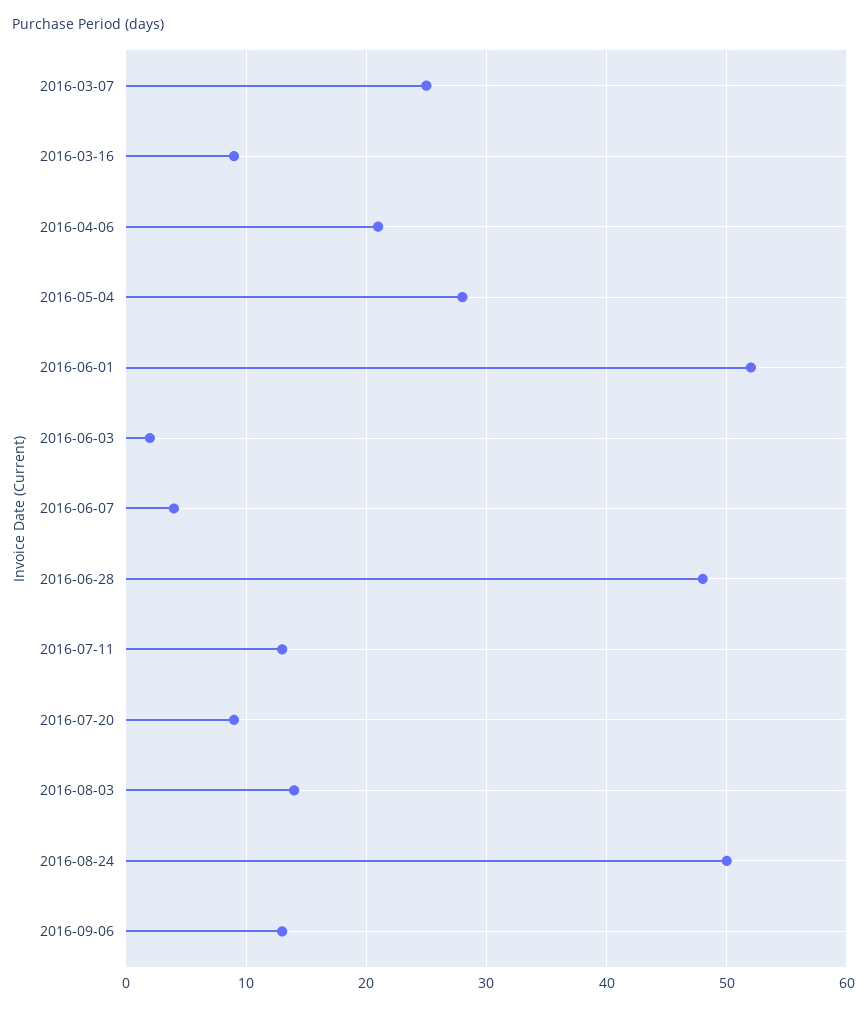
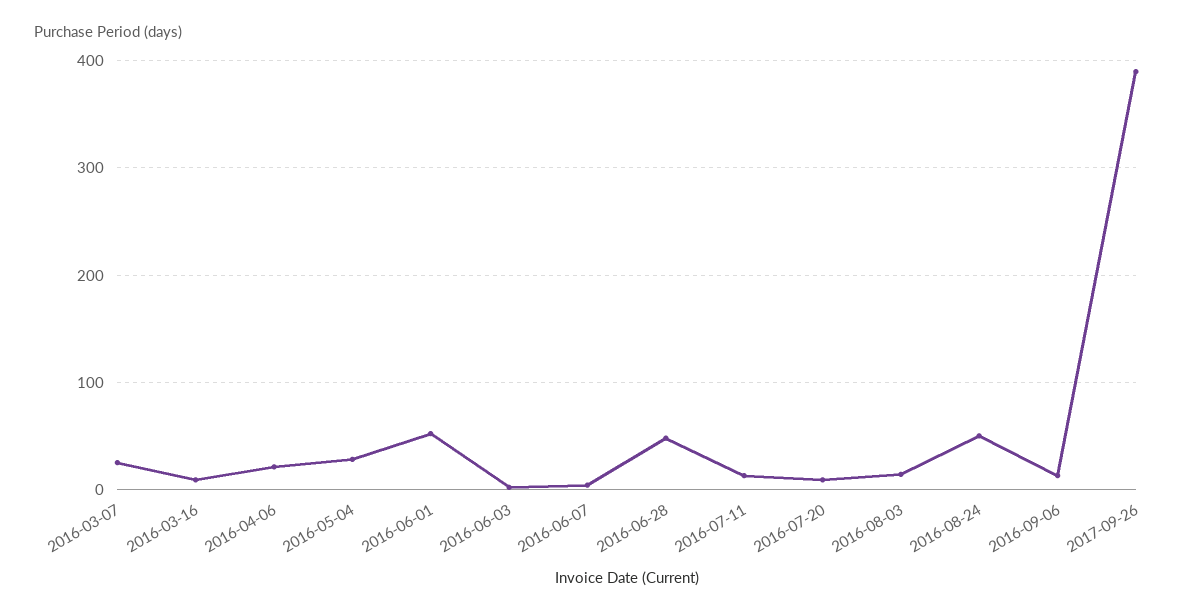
2017-09-26: none -> 390

